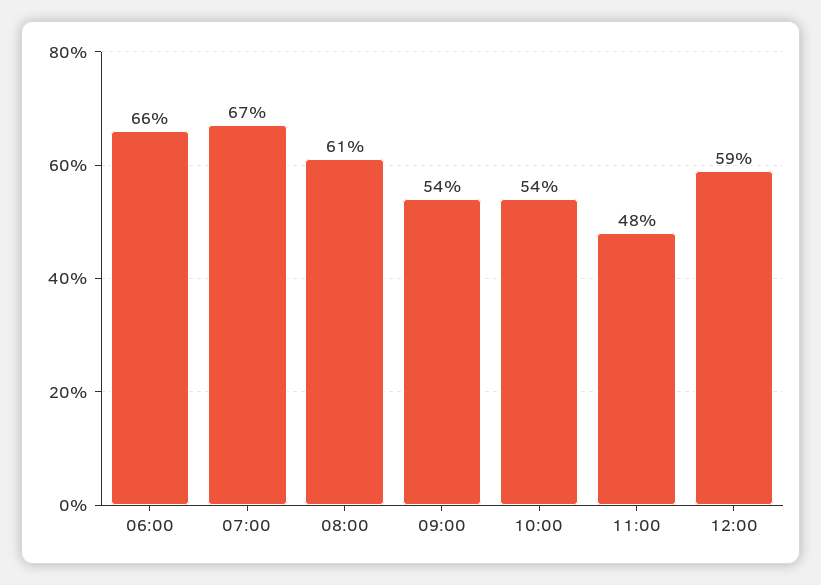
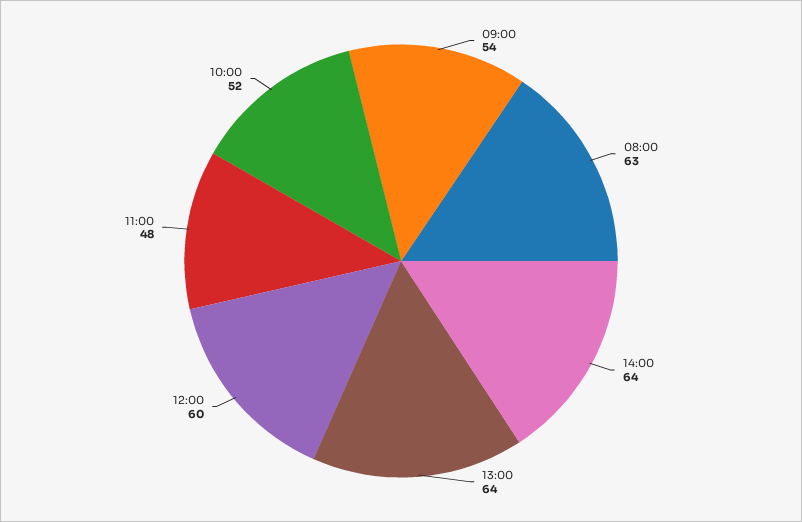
06:00: 66 -> none
07:00: 67 -> none
08:00: 61 -> 63
10:00: 54 -> 52
12:00: 59 -> 60
14:00: none -> 64
13:00: none -> 64

